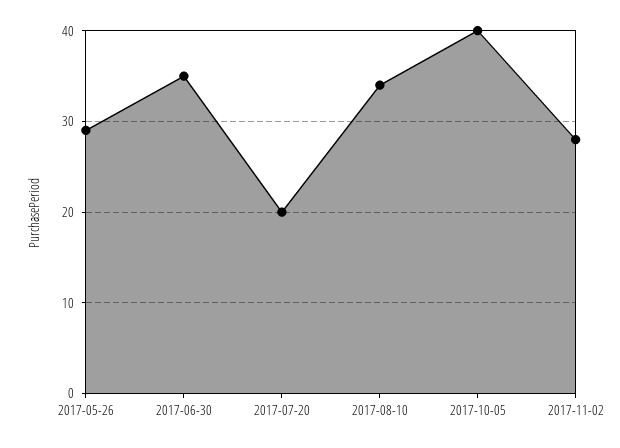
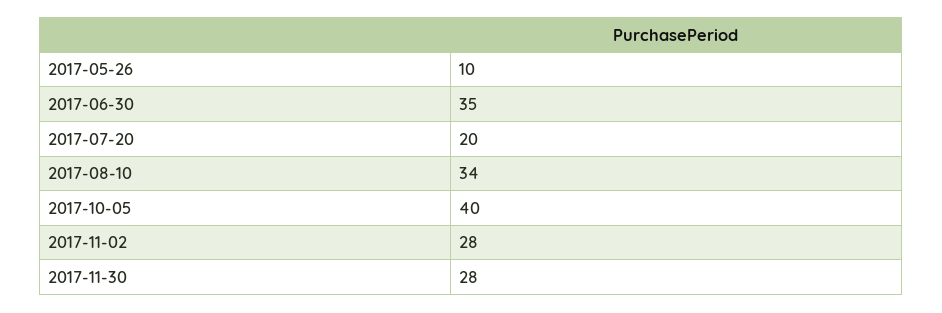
2017-05-26: 29 -> 10
2017-11-30: none -> 28

